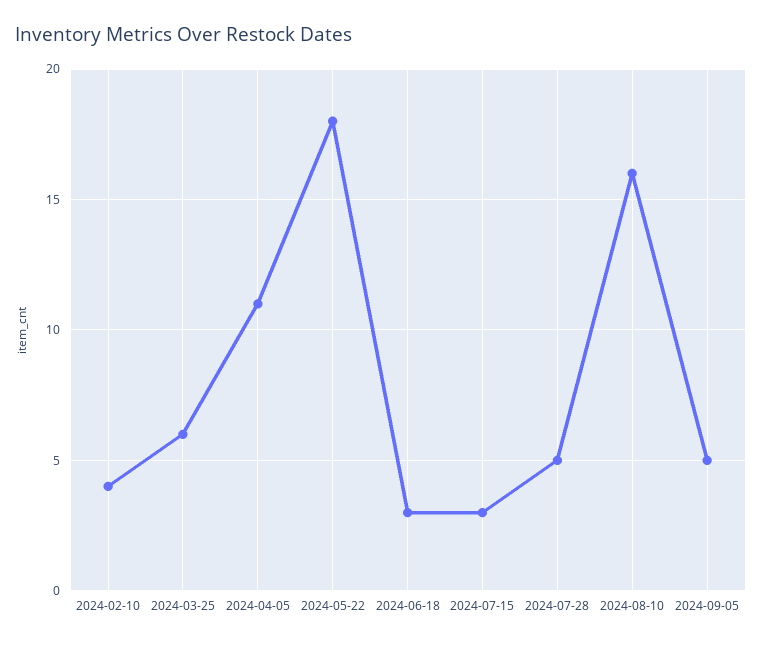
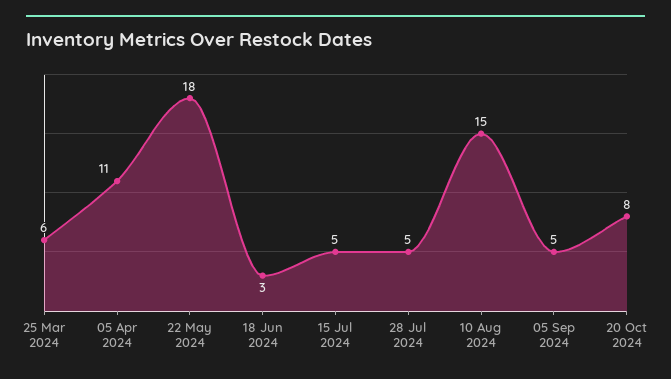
2024-02-10: 4 -> none
2024-07-15: 3 -> 5
2024-08-10: 16 -> 15
20 Oct 2024: none -> 8

